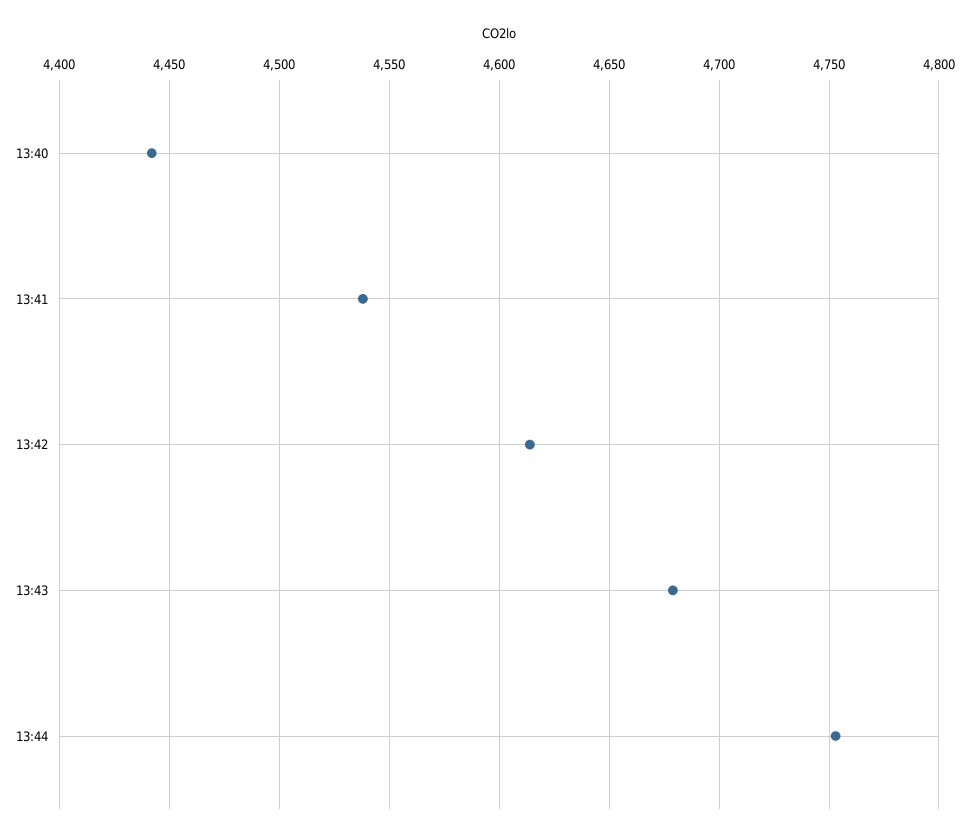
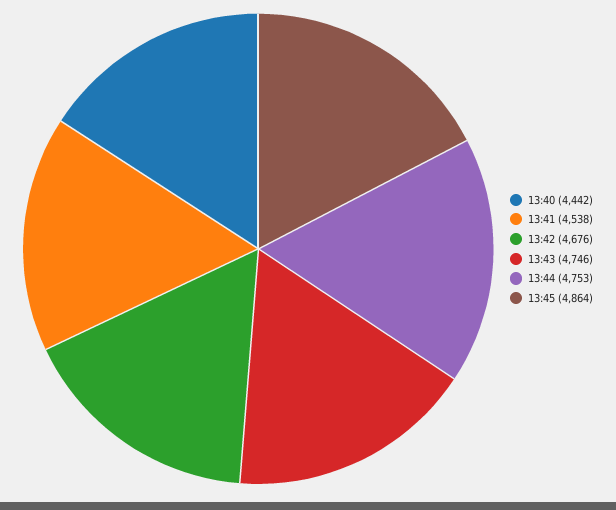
13:42: 4615 -> 4676
13:43: 4680 -> 4746
13:45: none -> 4864

